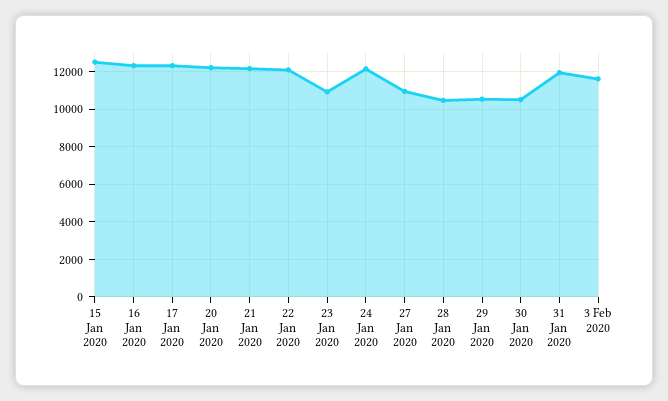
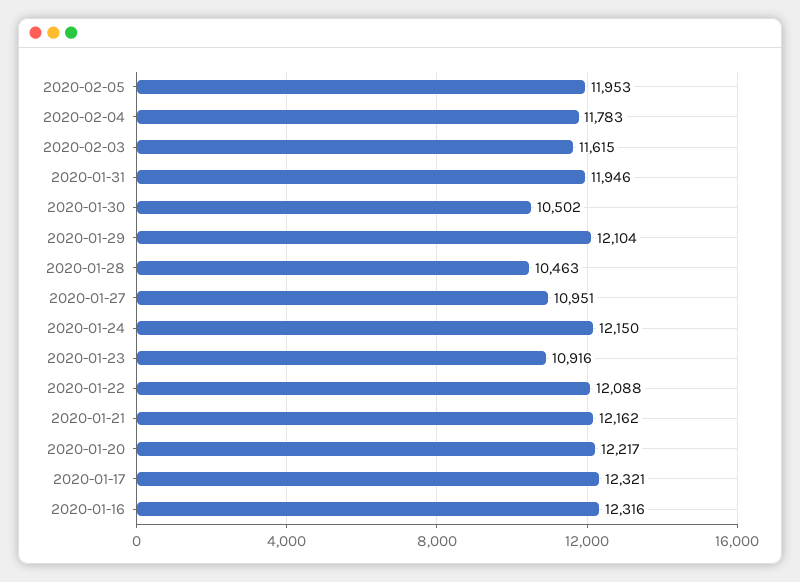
15 Jan 2020: 12500 -> none
29 Jan 2020: 10500 -> 12104
2020-02-05: none -> 11953
2020-02-04: none -> 11783

